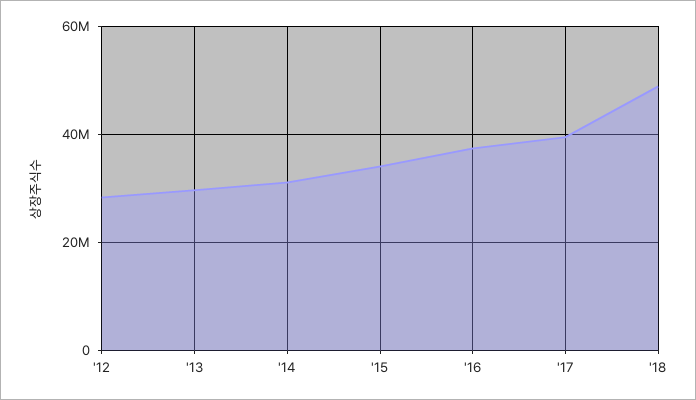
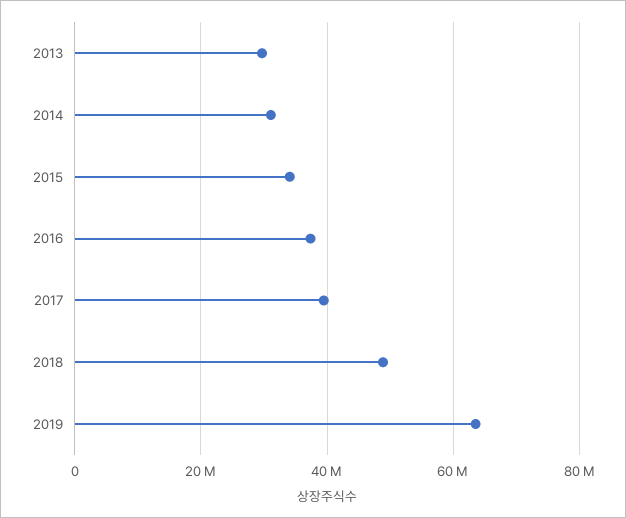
'12: 28000000 -> none
2019: none -> 64000000

